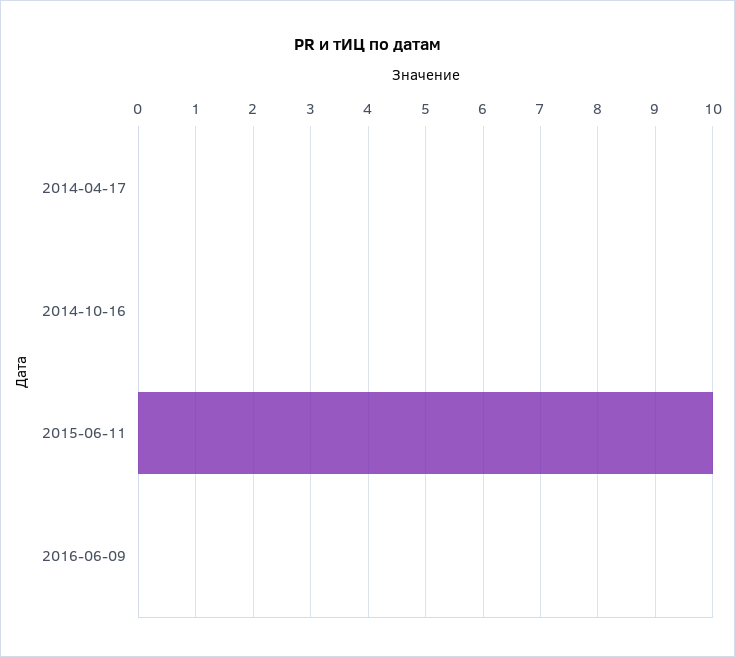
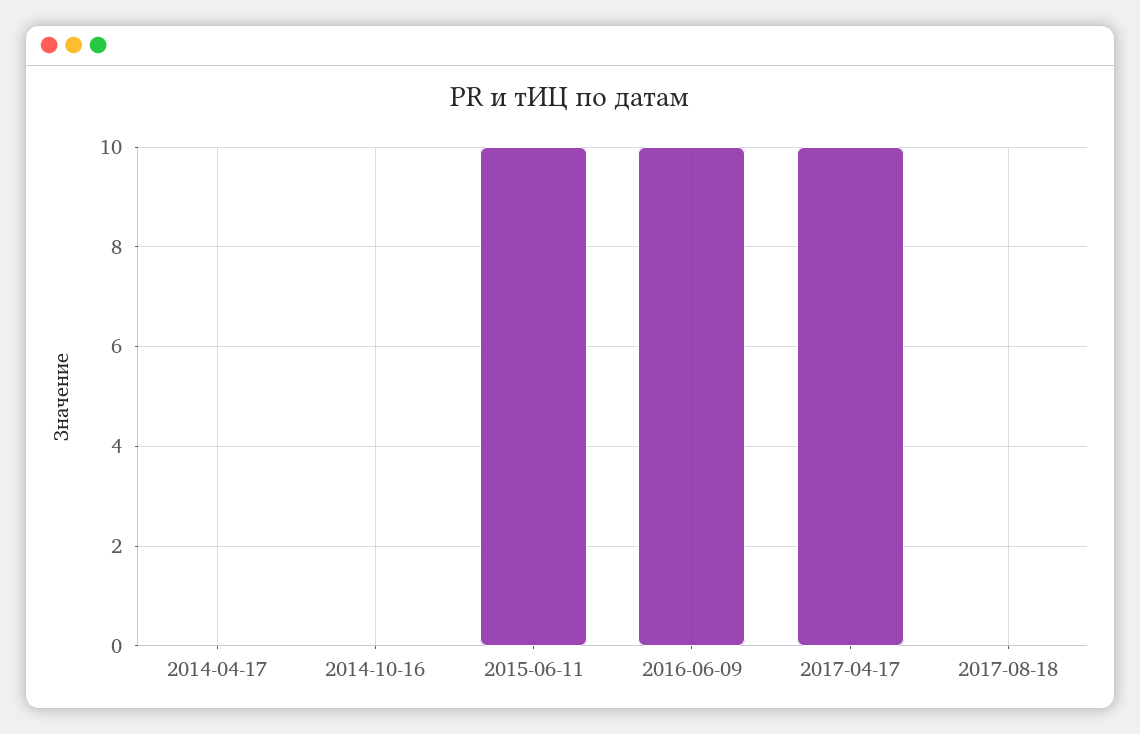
2016-06-09: 0 -> 10
2017-04-17: none -> 10
2017-08-18: none -> 0

